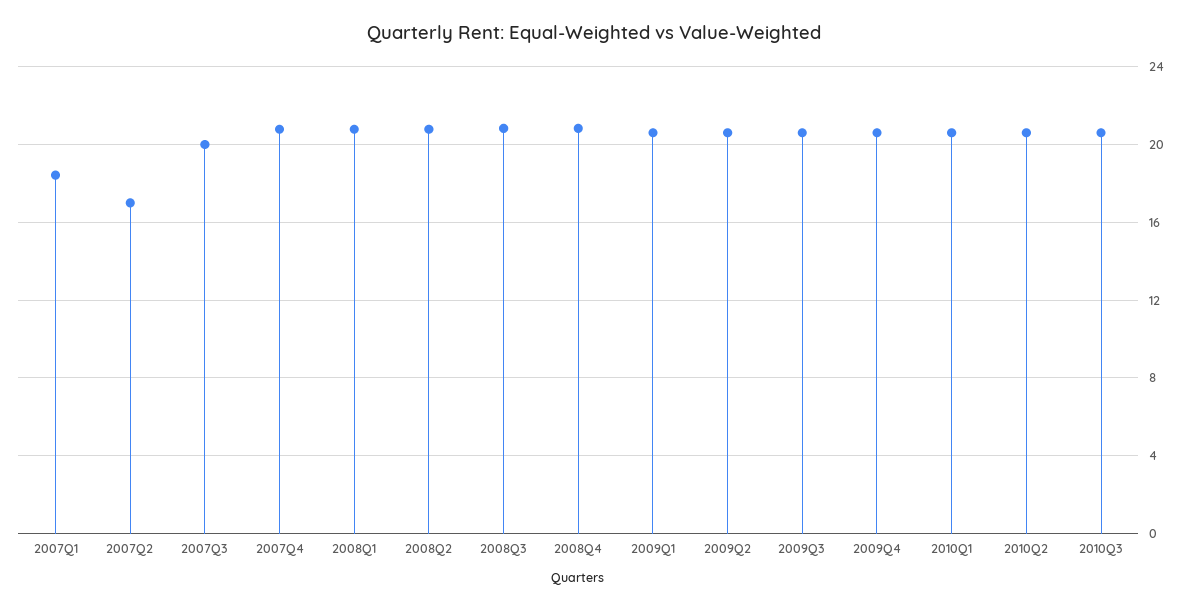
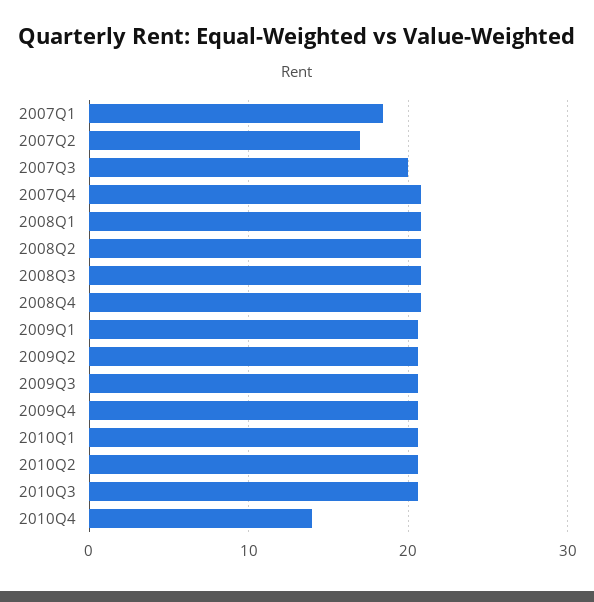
2010Q4: none -> 14

